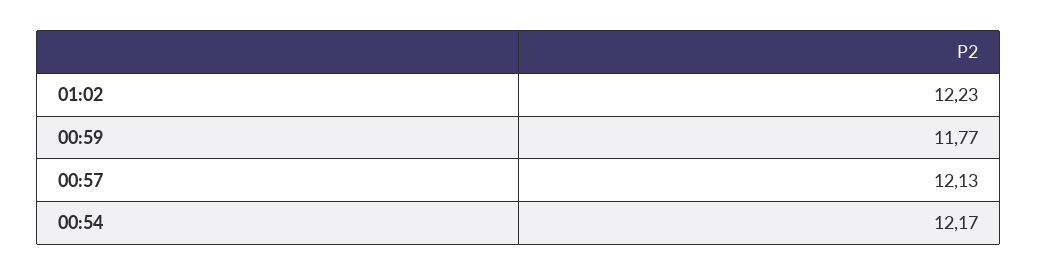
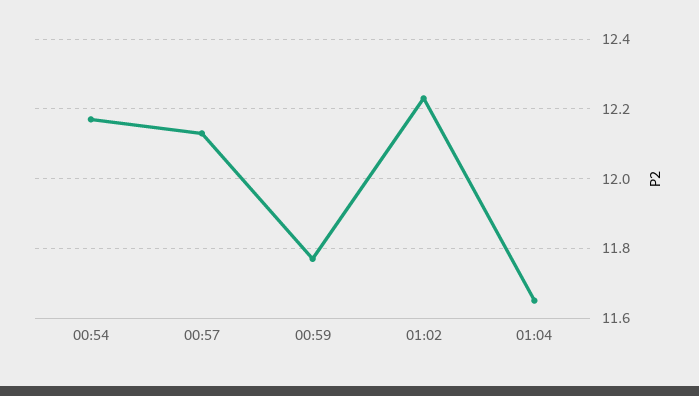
01:04: none -> 11.65

